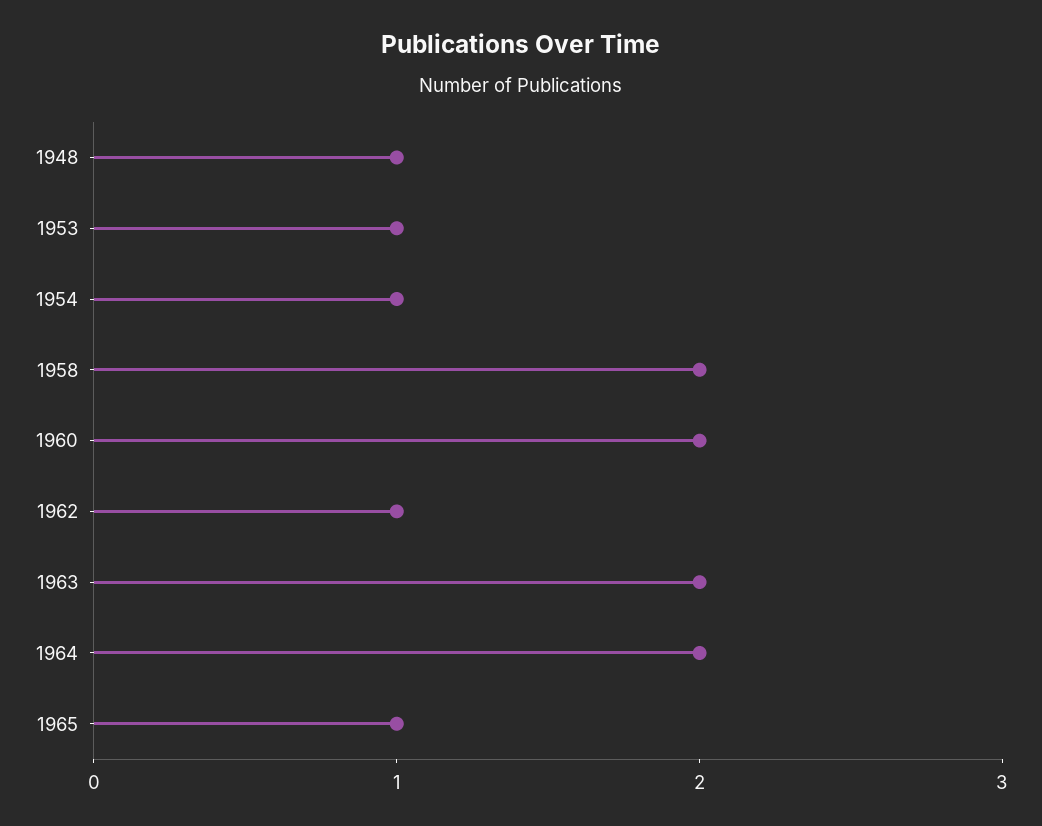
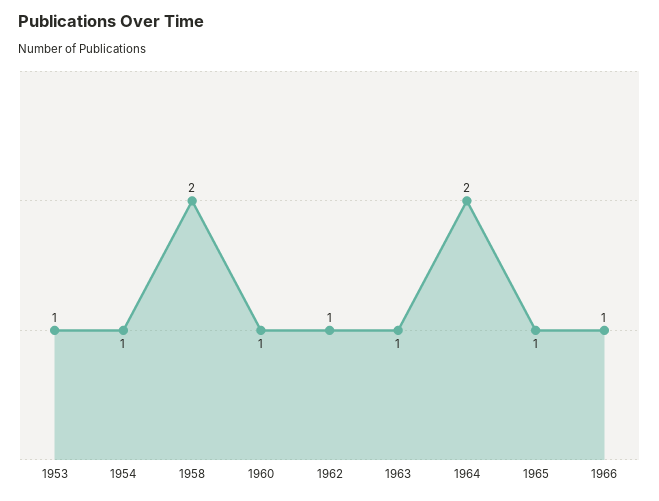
1948: 1 -> none
1960: 2 -> 1
1963: 2 -> 1
1966: none -> 1

